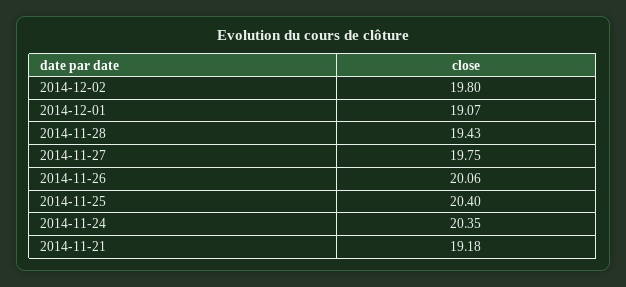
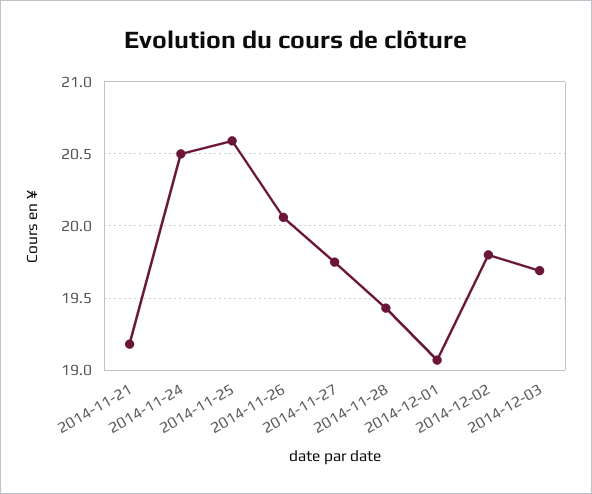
2014-11-25: 20.4 -> 20.6
2014-11-24: 20.35 -> 20.5
2014-12-03: none -> 19.7

